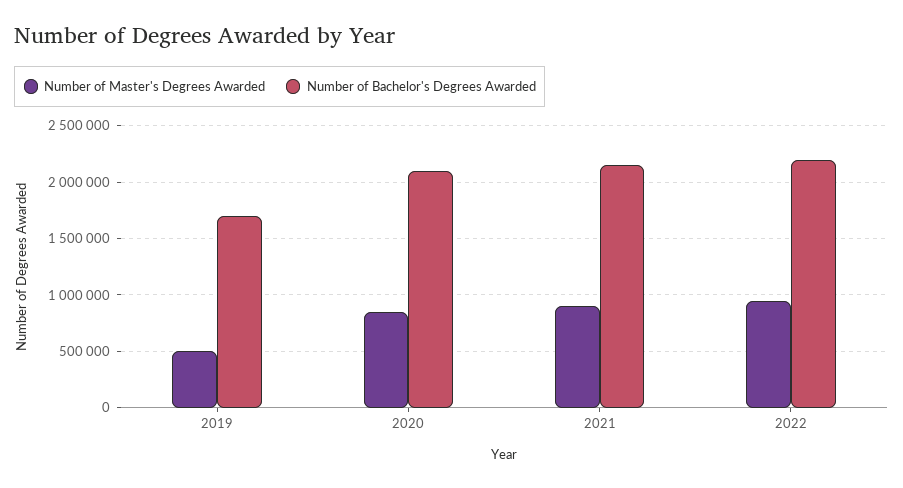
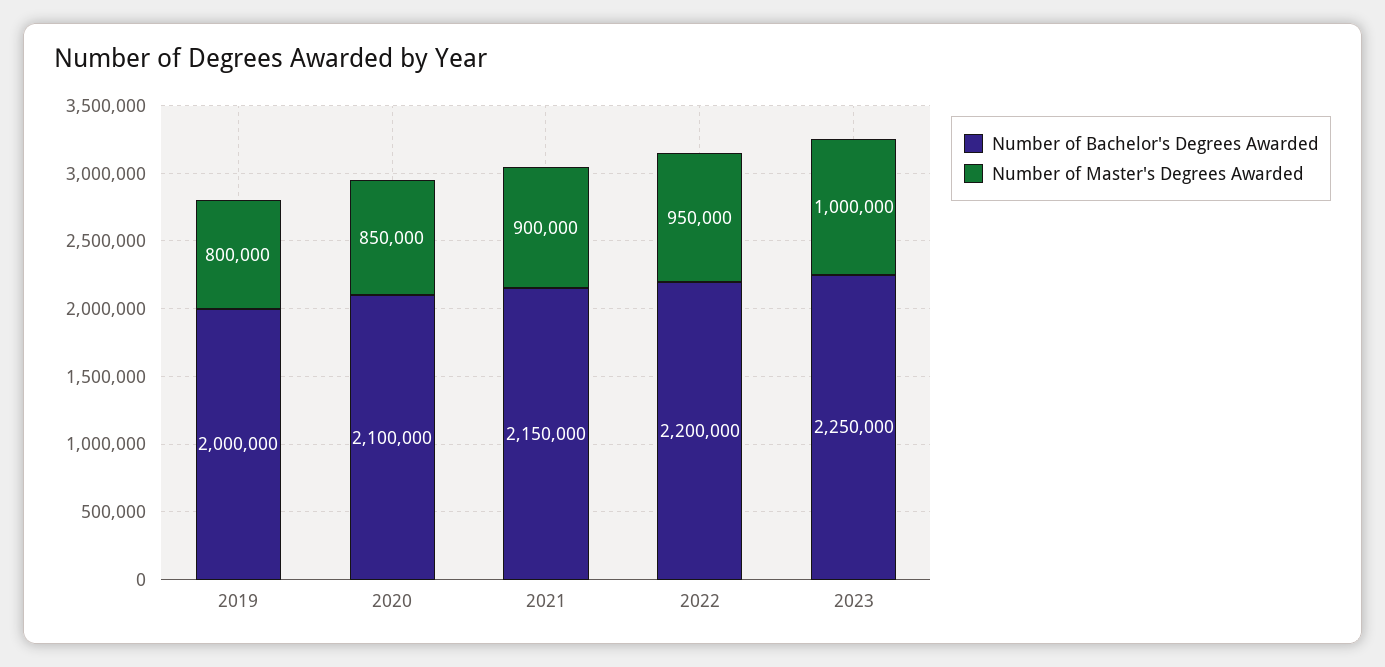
Number of Master's Degrees Awarded, 2019: 500000 -> 800000
Number of Bachelor's Degrees Awarded, 2019: 1700000 -> 2000000
Number of Bachelor's Degrees Awarded, 2023: none -> 2250000
Number of Master's Degrees Awarded, 2023: none -> 1000000

